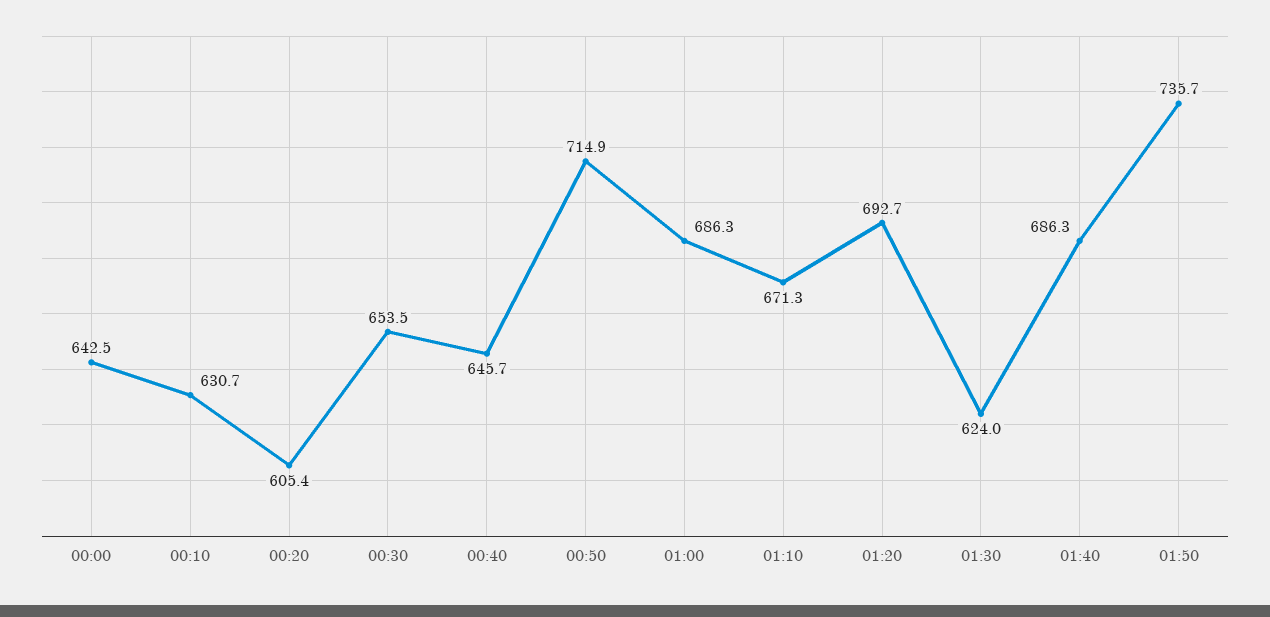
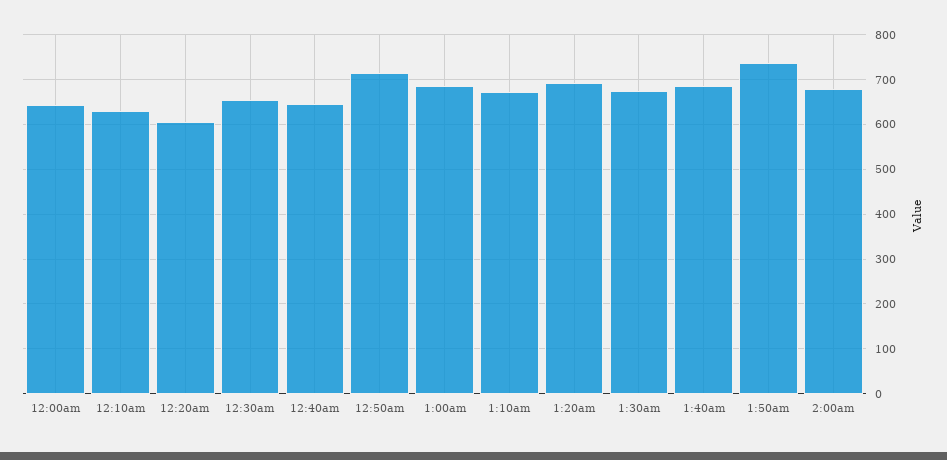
01:30: 624 -> 680
2:00am: none -> 680

